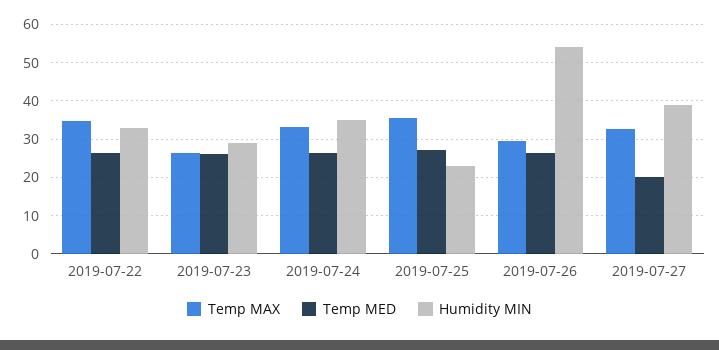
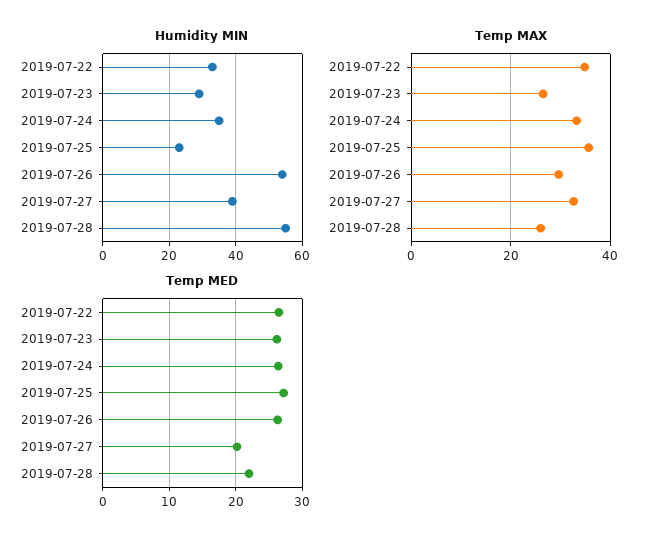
Humidity MIN, 2019-07-28: none -> 55
Temp MAX, 2019-07-28: none -> 26
Temp MED, 2019-07-28: none -> 22

